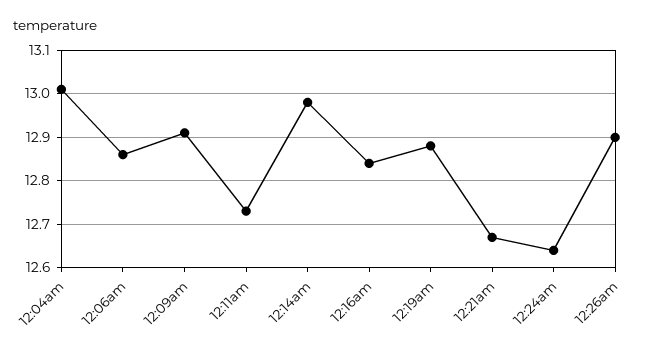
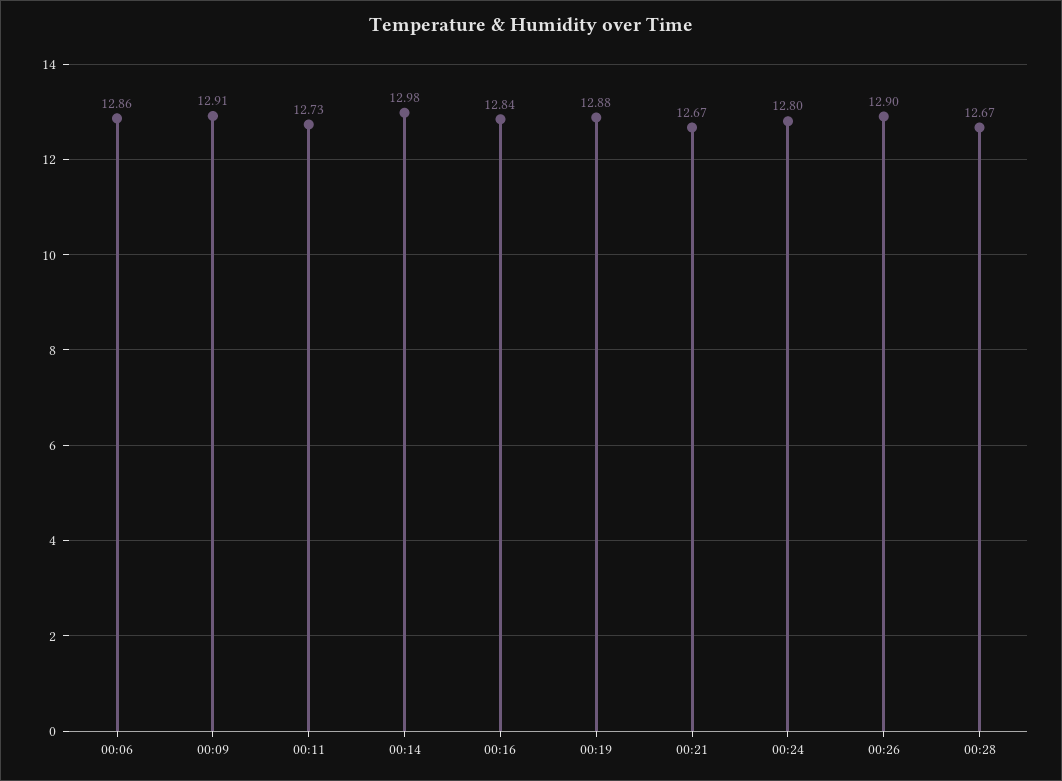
12:04am: 13 -> none
12:24am: 12.65 -> 12.8
00:28: none -> 12.67

